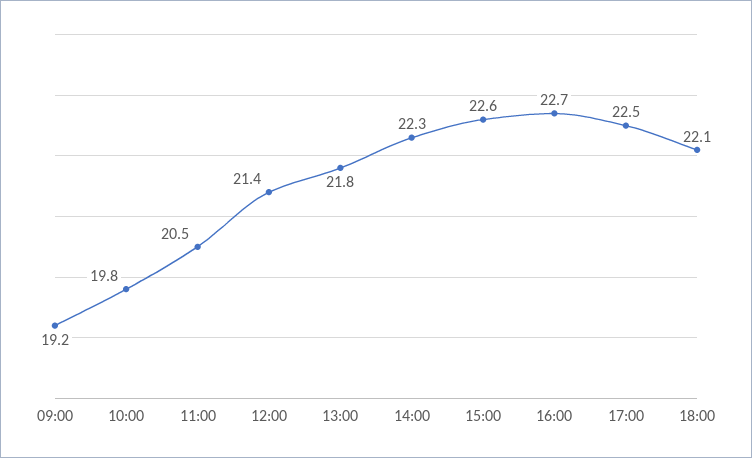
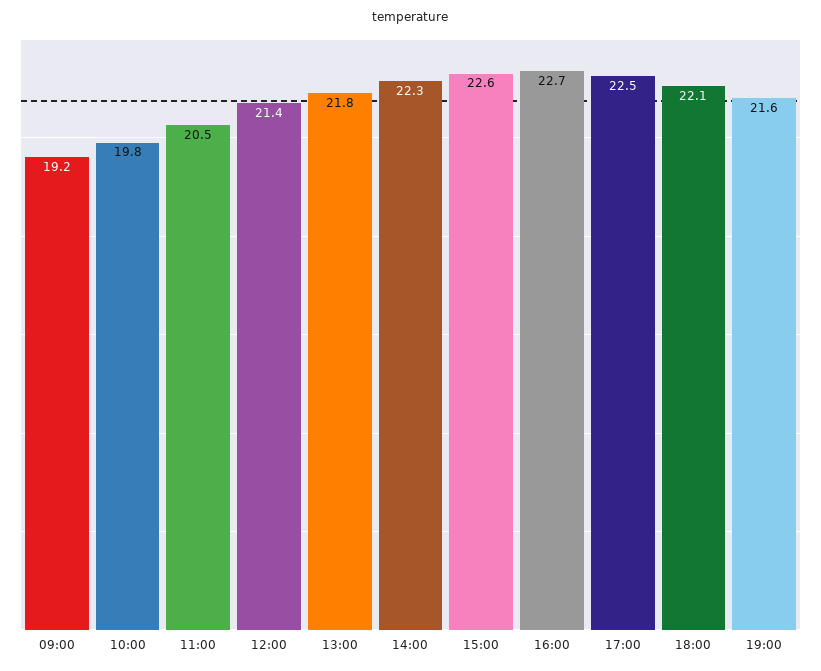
19:00: none -> 21.6

